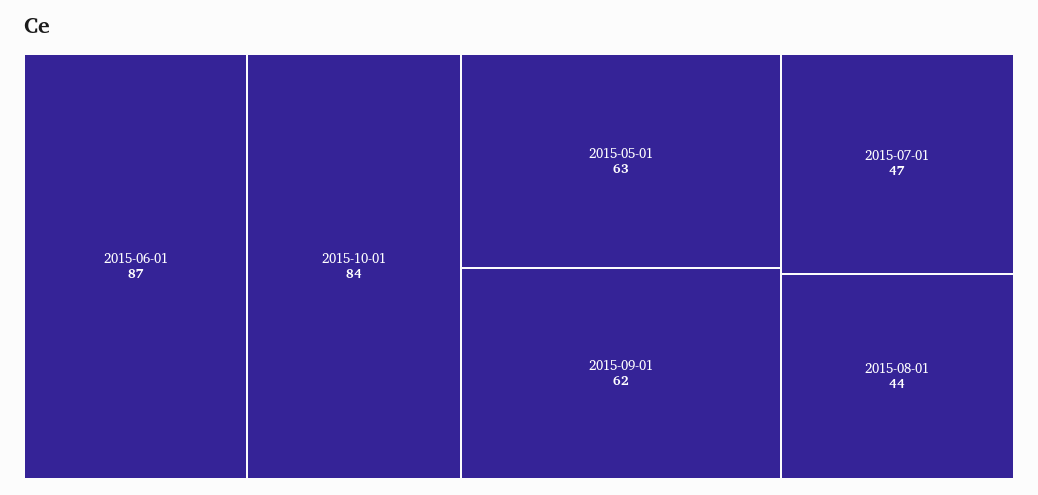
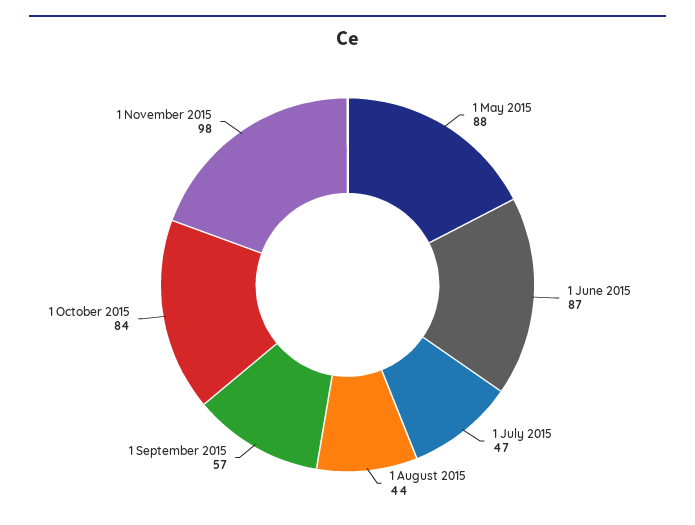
2015-05-01: 63 -> 88
2015-09-01: 62 -> 57
1 November 2015: none -> 98

